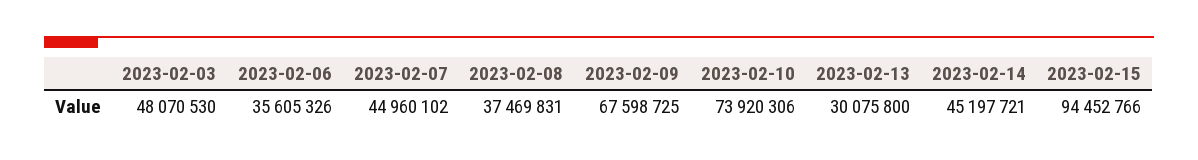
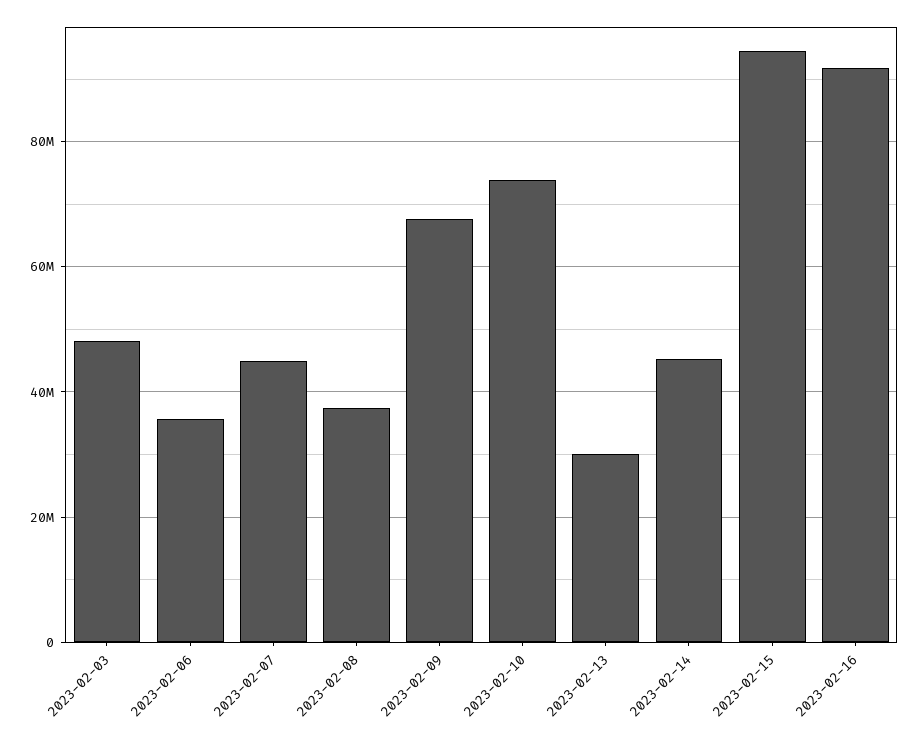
2023-02-16: none -> 92000000

